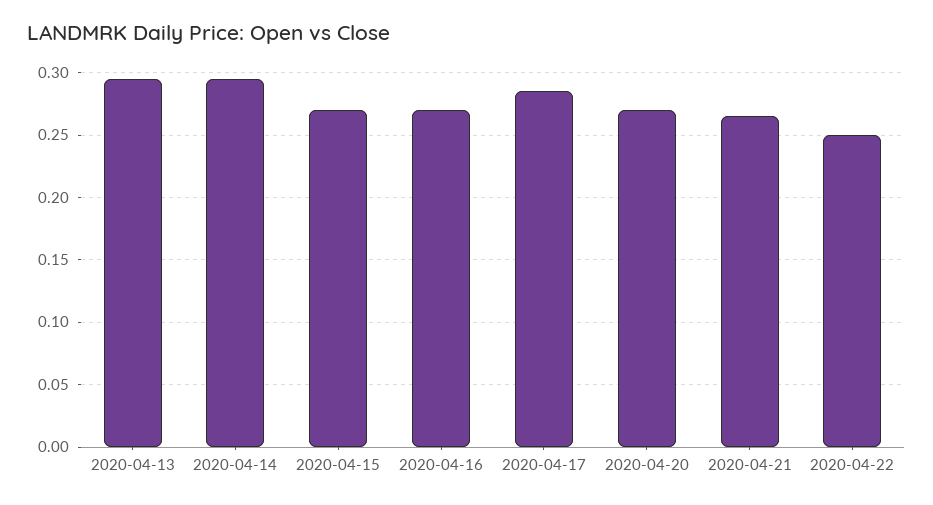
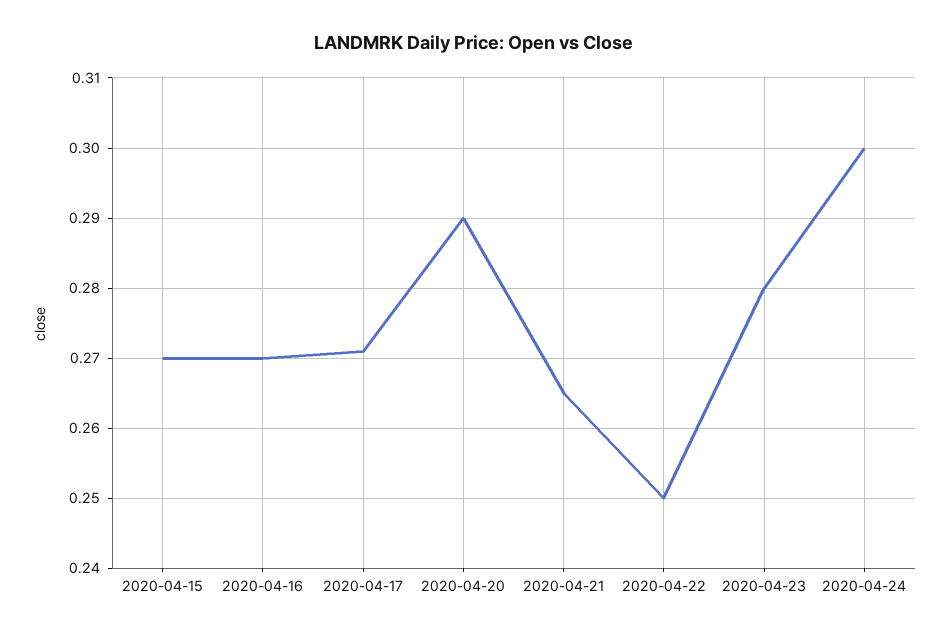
2020-04-13: 0.295 -> none
2020-04-14: 0.295 -> none
2020-04-17: 0.285 -> 0.271
2020-04-20: 0.27 -> 0.29
2020-04-23: none -> 0.28
2020-04-24: none -> 0.3

